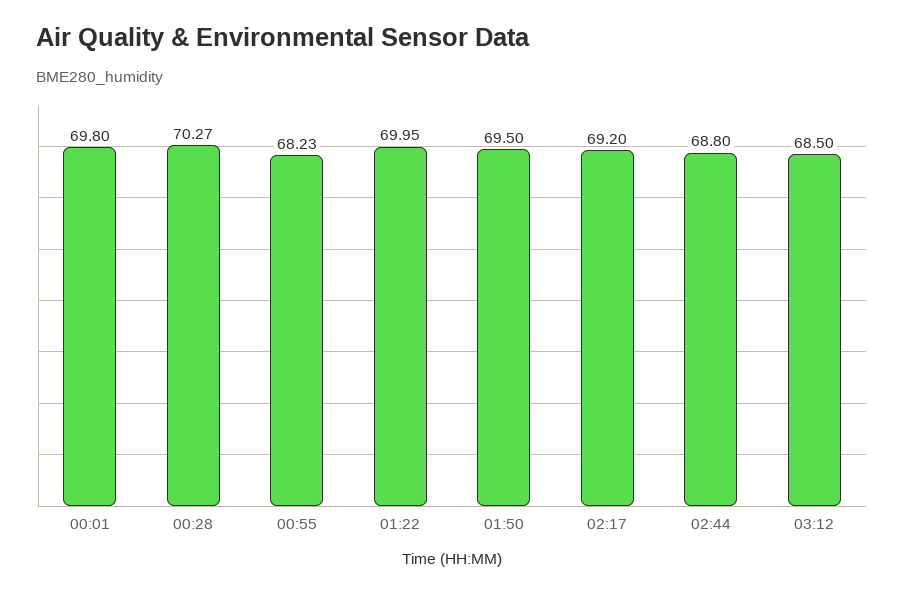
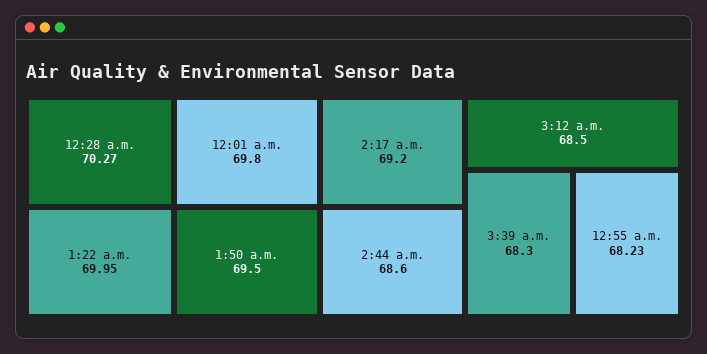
02:44: 68.8 -> 68.6
3:39 a.m.: none -> 68.3

